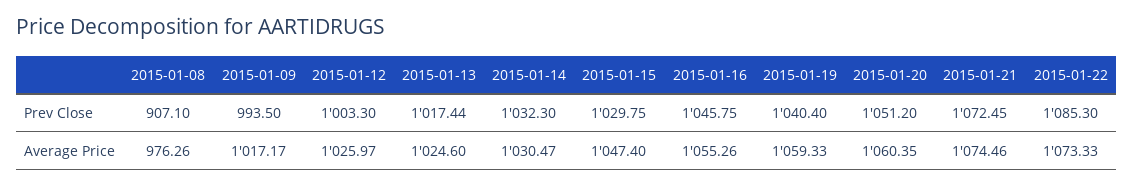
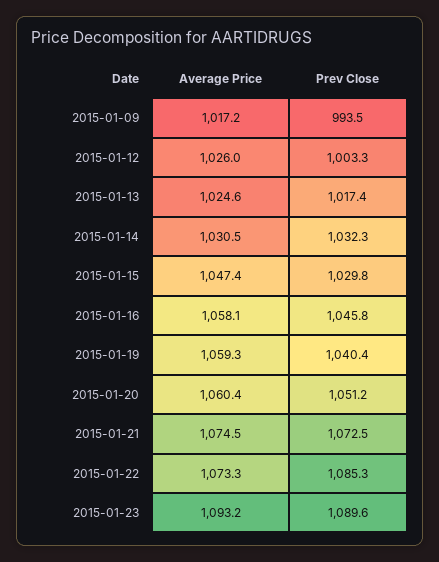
2015-01-08, Prev Close: 907.1 -> none
2015-01-08, Average Price: 976.26 -> none
2015-01-16, Average Price: 1055.26 -> 1058.1
2015-01-23, Average Price: none -> 1093.2
2015-01-23, Prev Close: none -> 1089.6

